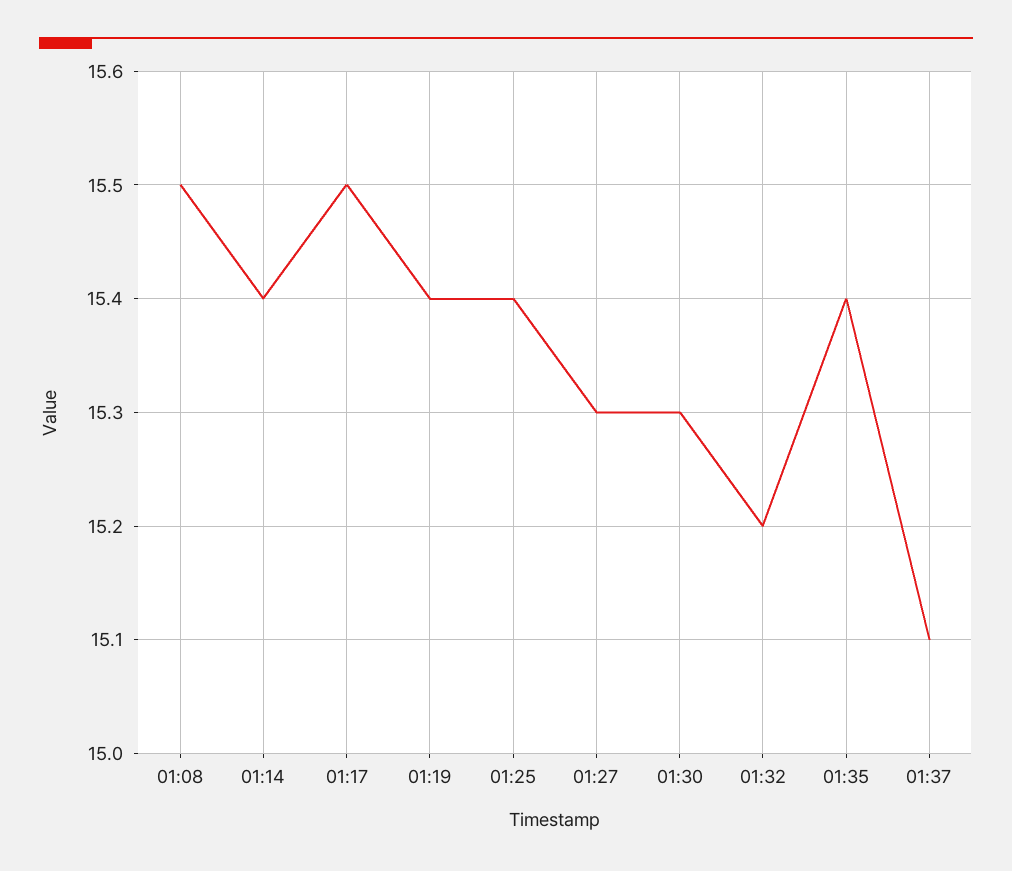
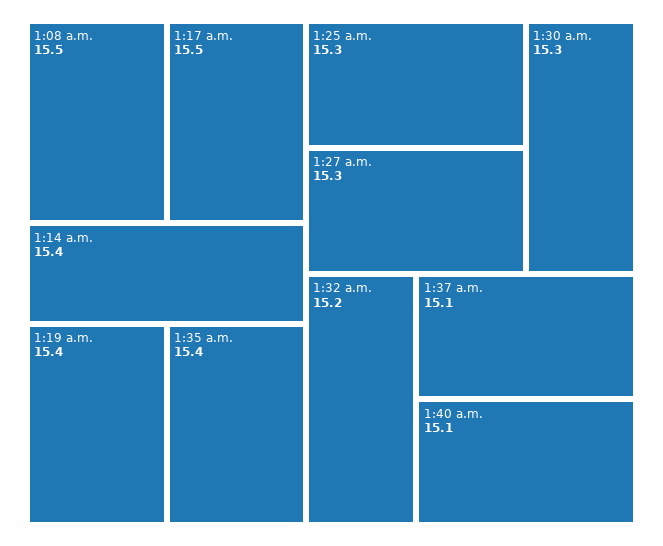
01:25: 15.4 -> 15.3
1:40 a.m.: none -> 15.1

